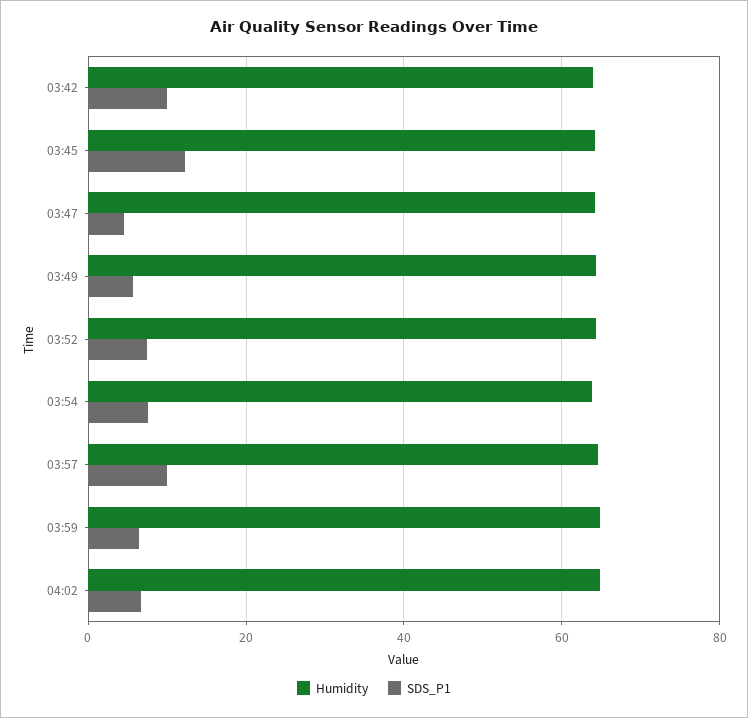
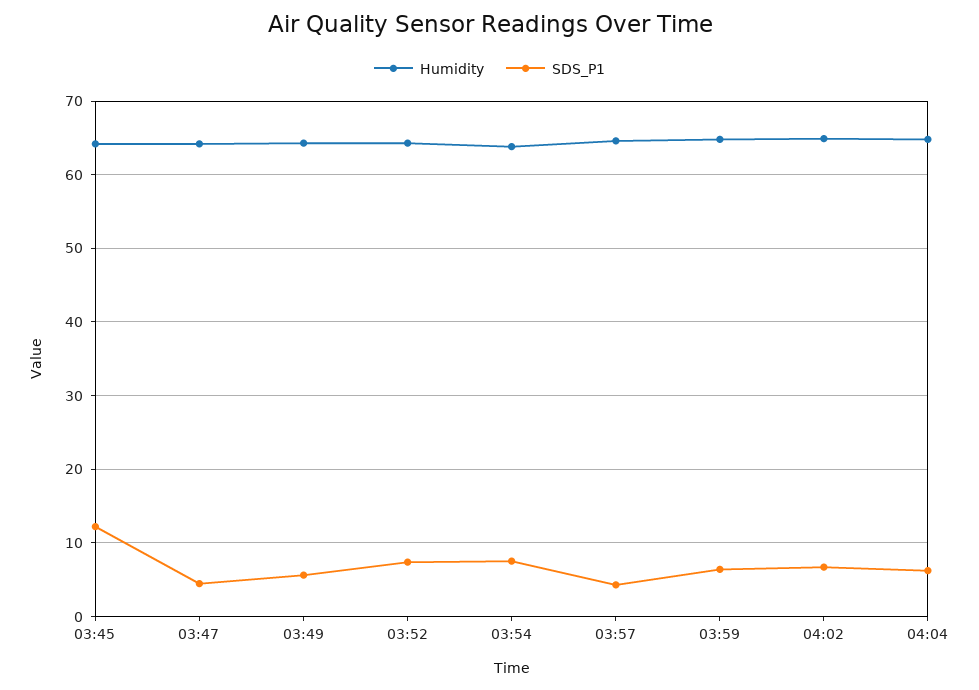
Humidity, 03:42: 64 -> none
SDS_P1, 03:42: 10 -> none
SDS_P1, 03:57: 10 -> 4
Humidity, 04:04: none -> 65
SDS_P1, 04:04: none -> 6

